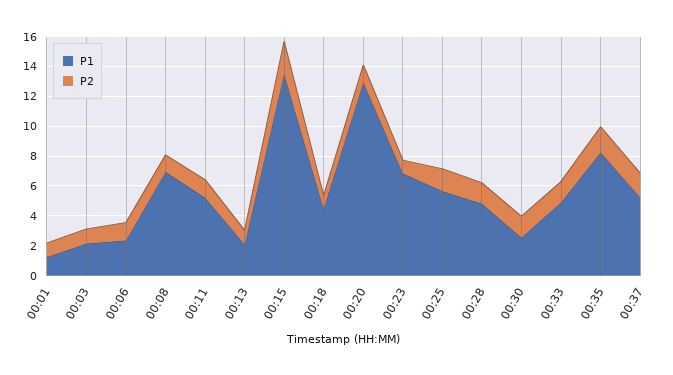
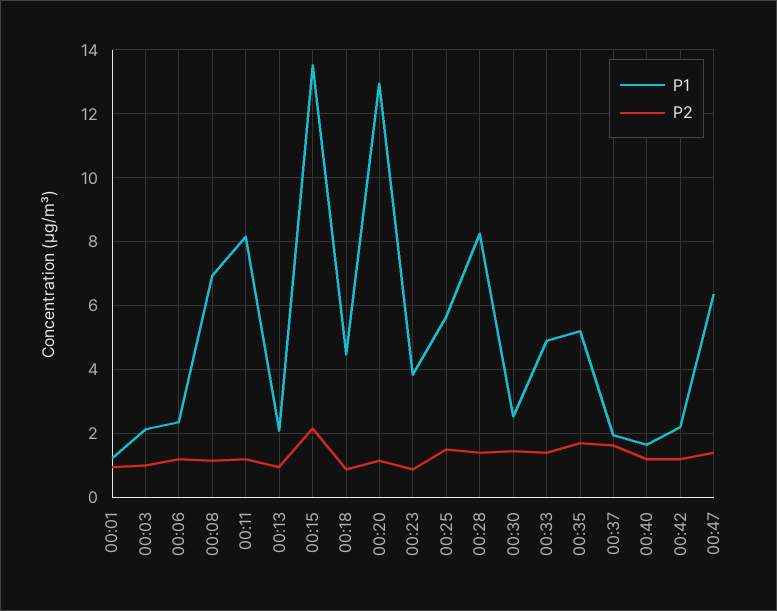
P1, 00:11: 5 -> 8.2
P1, 00:23: 7 -> 3.8
P1, 00:28: 5 -> 8.2
P1, 00:35: 8 -> 5.2
P1, 00:37: 5 -> 2
P1, 00:40: none -> 1.6
P2, 00:40: none -> 1.2
P1, 00:42: none -> 2.2
P2, 00:42: none -> 1.2
P1, 00:47: none -> 6.4
P2, 00:47: none -> 1.4

